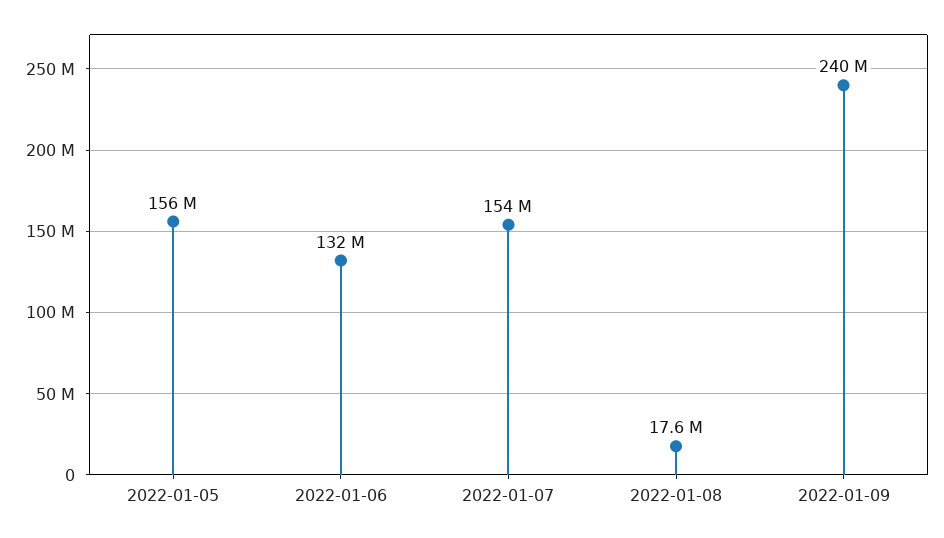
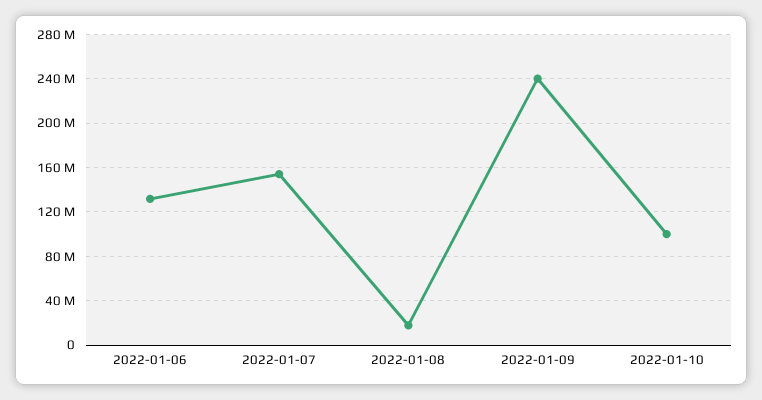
2022-01-05: 156000000 -> none
2022-01-10: none -> 100000000

